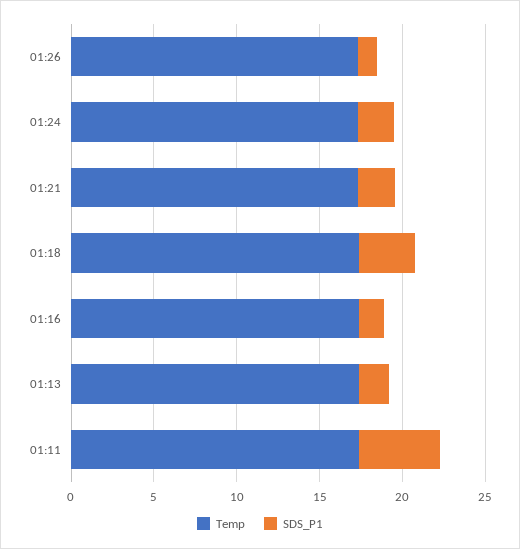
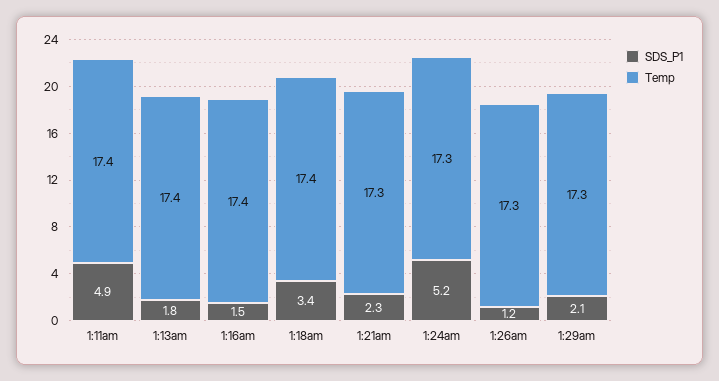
SDS_P1, 01:24: 2 -> 5.2
SDS_P1, 1:29am: none -> 2.1
Temp, 1:29am: none -> 17.3

